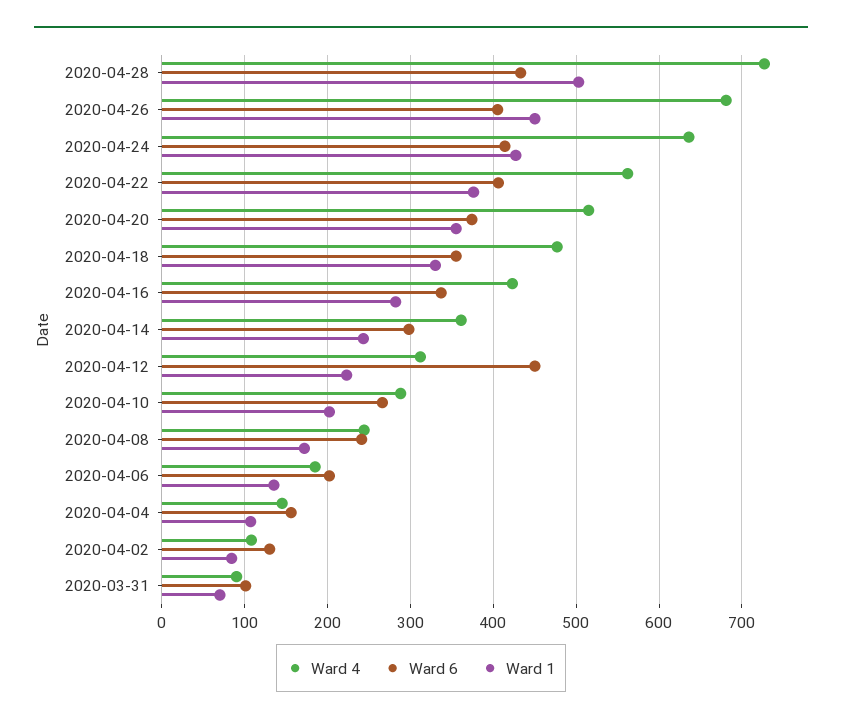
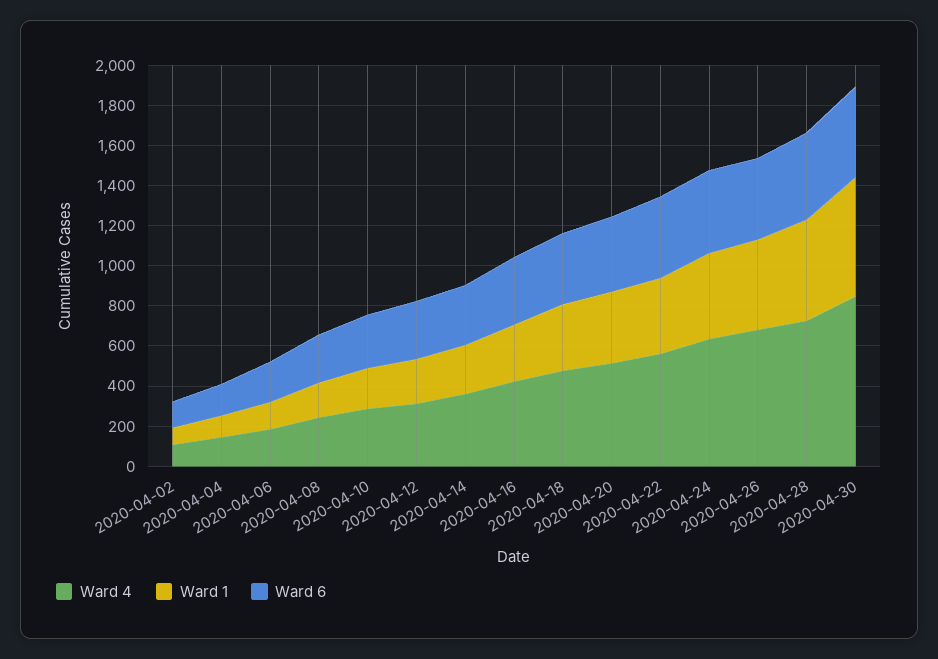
Ward 6, 2020-04-12: 450 -> 300
Ward 4, 2020-03-31: 90 -> none
Ward 6, 2020-03-31: 100 -> none
Ward 1, 2020-03-31: 70 -> none
Ward 4, 2020-04-30: none -> 850
Ward 1, 2020-04-30: none -> 600
Ward 6, 2020-04-30: none -> 450

